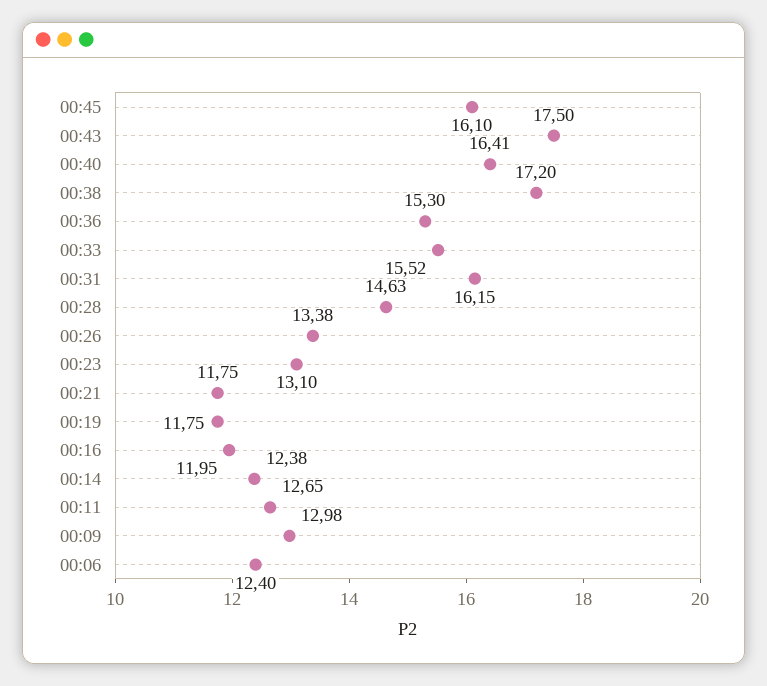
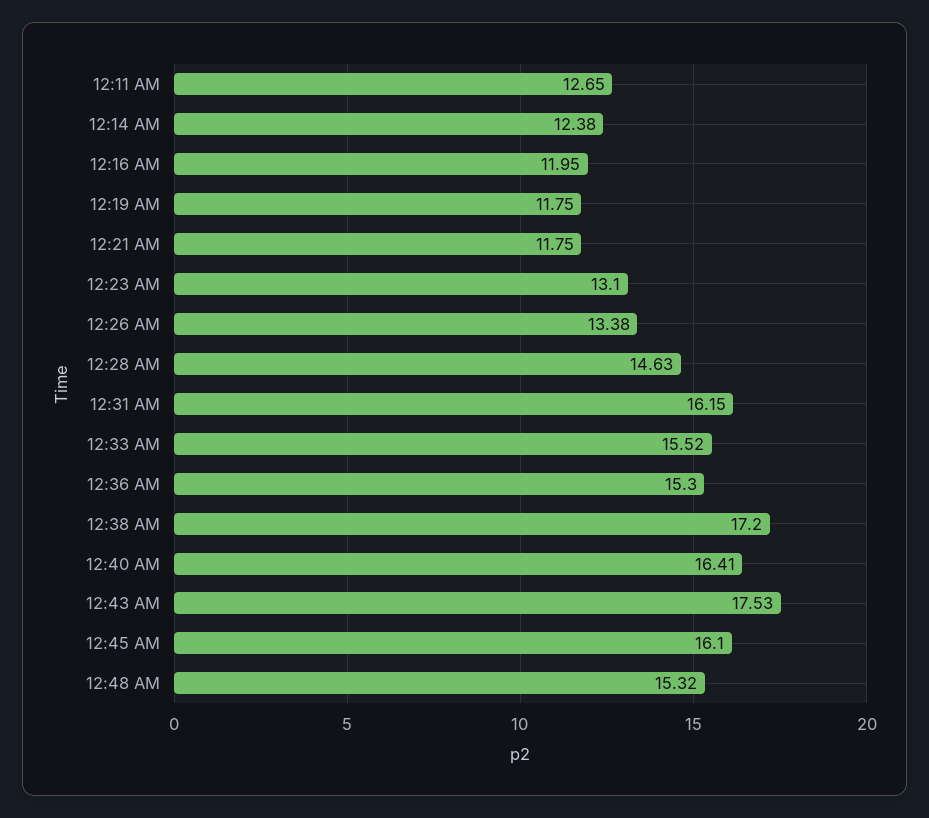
00:43: 17.5 -> 17.53
00:09: 12.98 -> none
00:06: 12.4 -> none
12:48 AM: none -> 15.32

